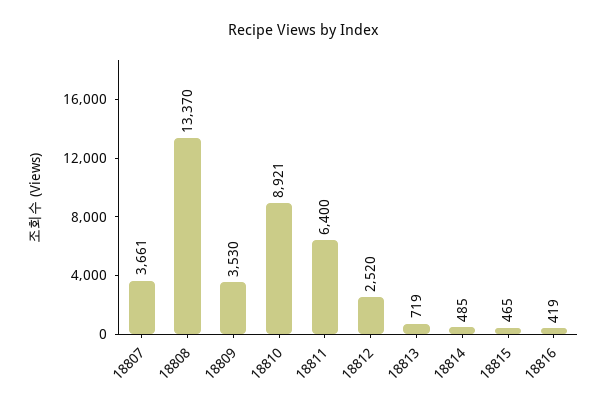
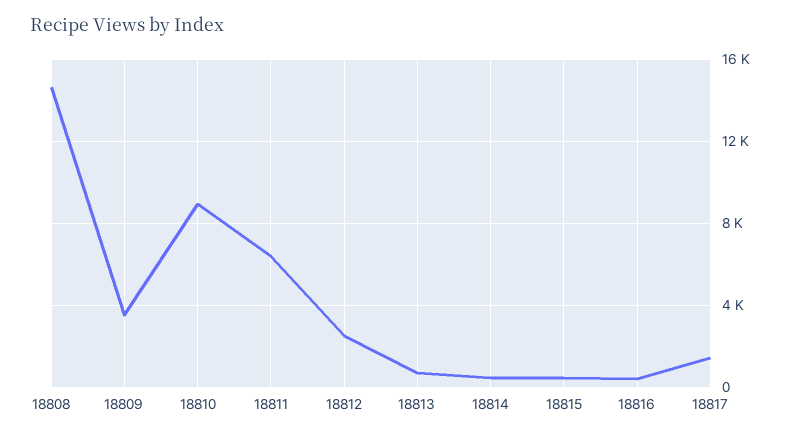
18807: 3661 -> none
18808: 13370 -> 14500
18817: none -> 1500

